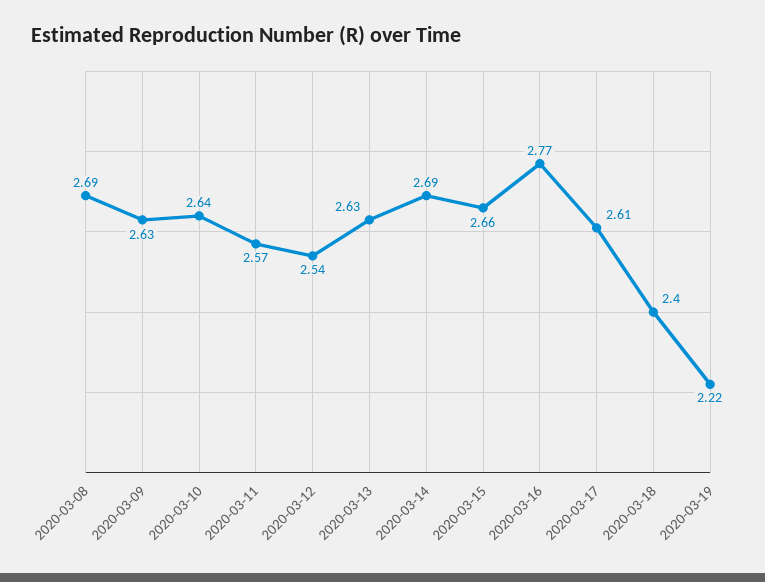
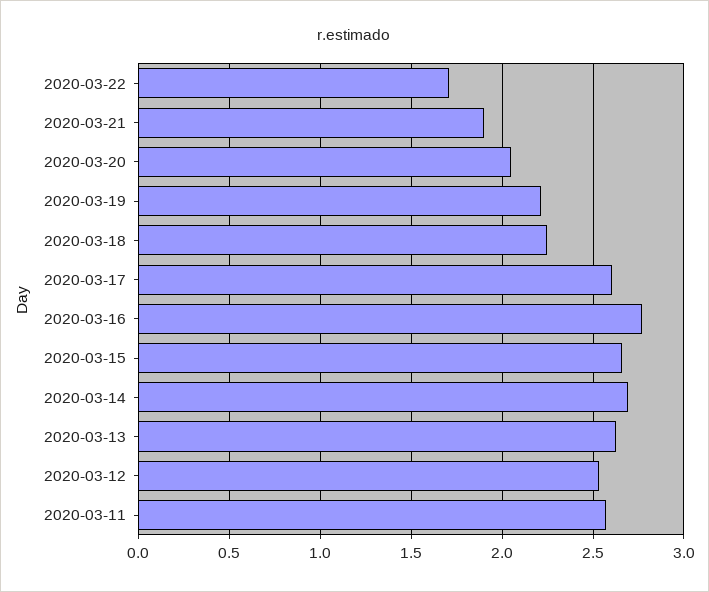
2020-03-08: 2.69 -> none
2020-03-09: 2.63 -> none
2020-03-10: 2.64 -> none
2020-03-18: 2.4 -> 2.25
2020-03-22: none -> 1.7
2020-03-21: none -> 1.9
2020-03-20: none -> 2.05

